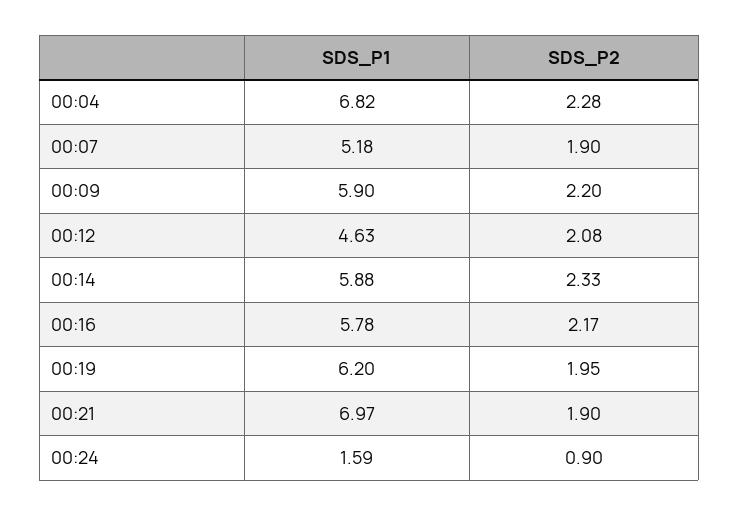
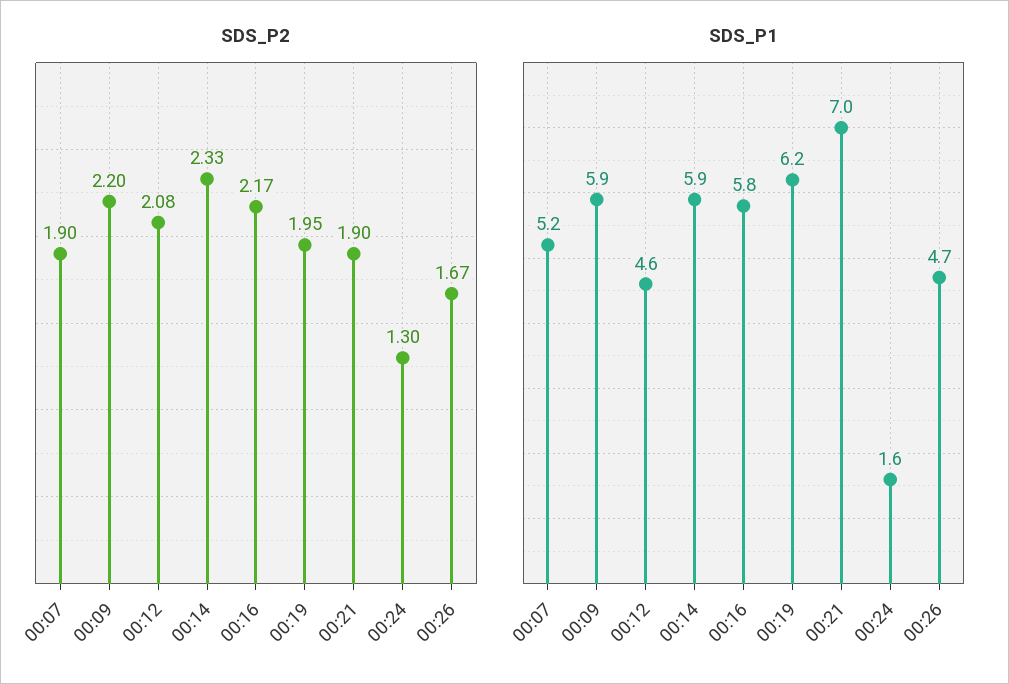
SDS_P1, 00:04: 6.82 -> none
SDS_P2, 00:04: 2.28 -> none
SDS_P2, 00:24: 0.9 -> 1.3
SDS_P2, 00:26: none -> 1.67
SDS_P1, 00:26: none -> 4.7

